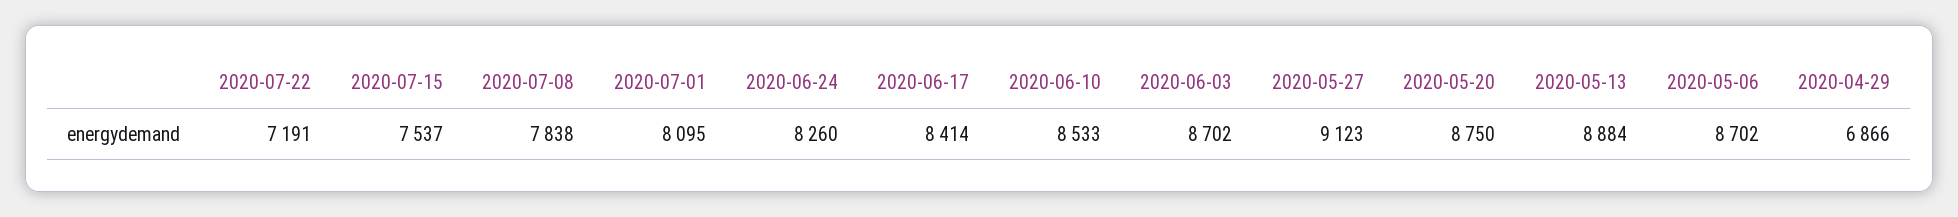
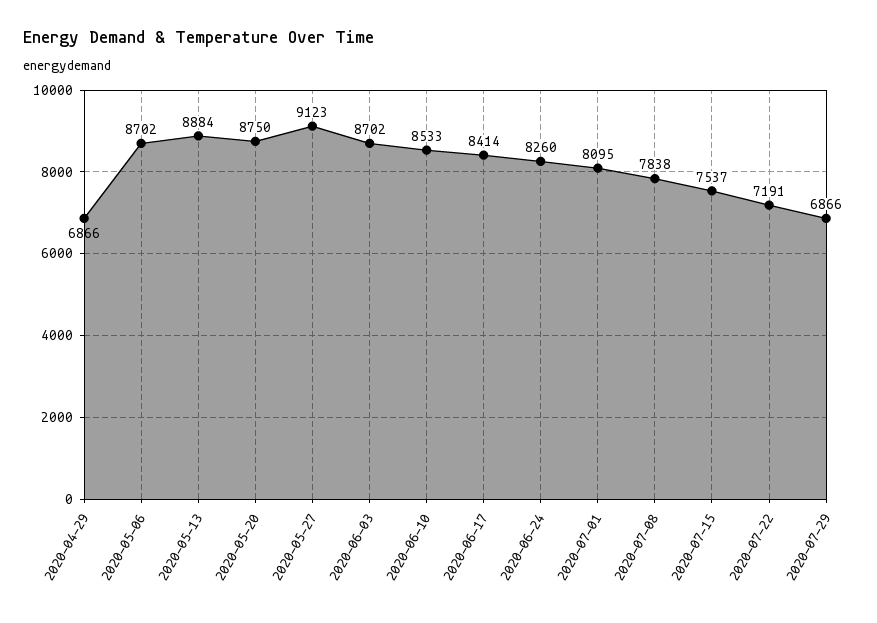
2020-07-29: none -> 6866

